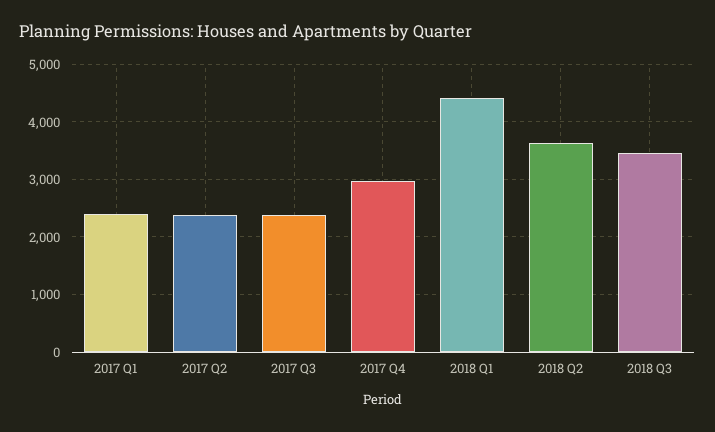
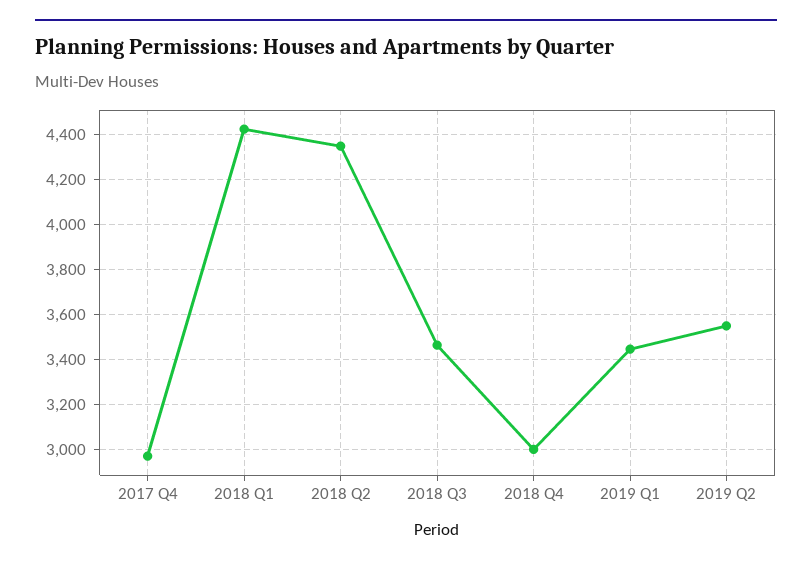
2017 Q1: 2400 -> none
2017 Q2: 2400 -> none
2017 Q3: 2400 -> none
2018 Q2: 3600 -> 4350
2018 Q4: none -> 3000
2019 Q1: none -> 3450
2019 Q2: none -> 3550

